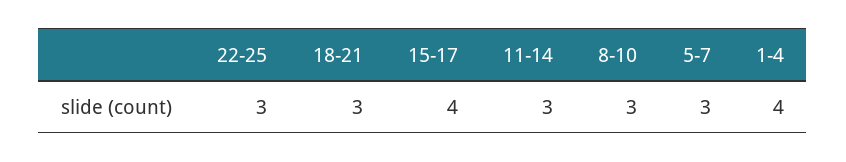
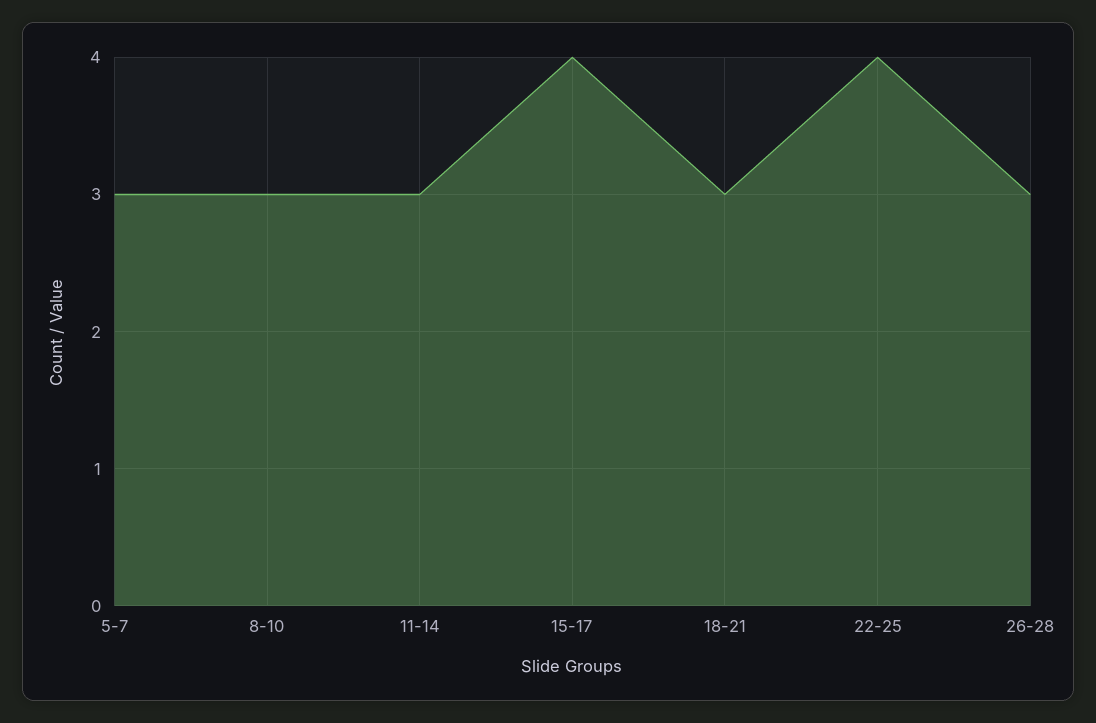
22-25: 3 -> 4
1-4: 4 -> none
26-28: none -> 3

